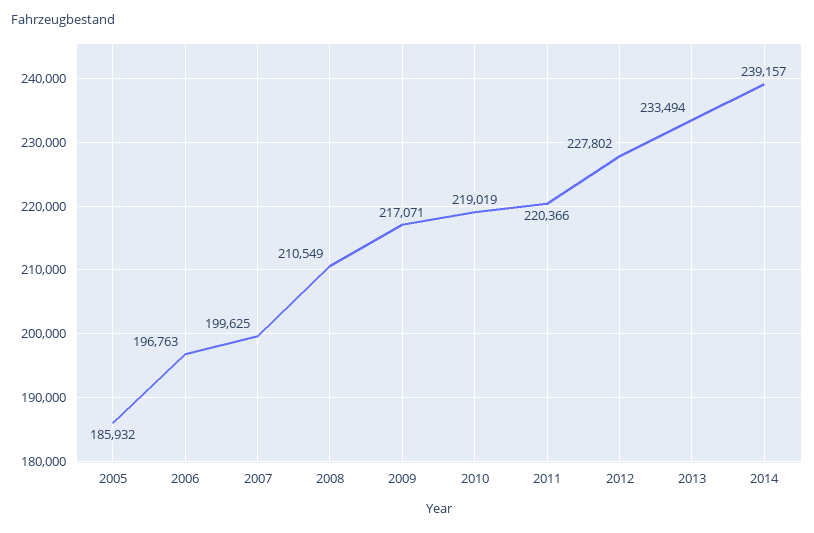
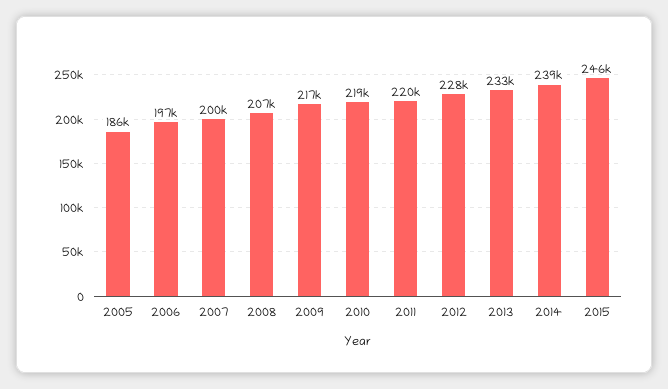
2008: 210549 -> 207000
2015: none -> 246000

